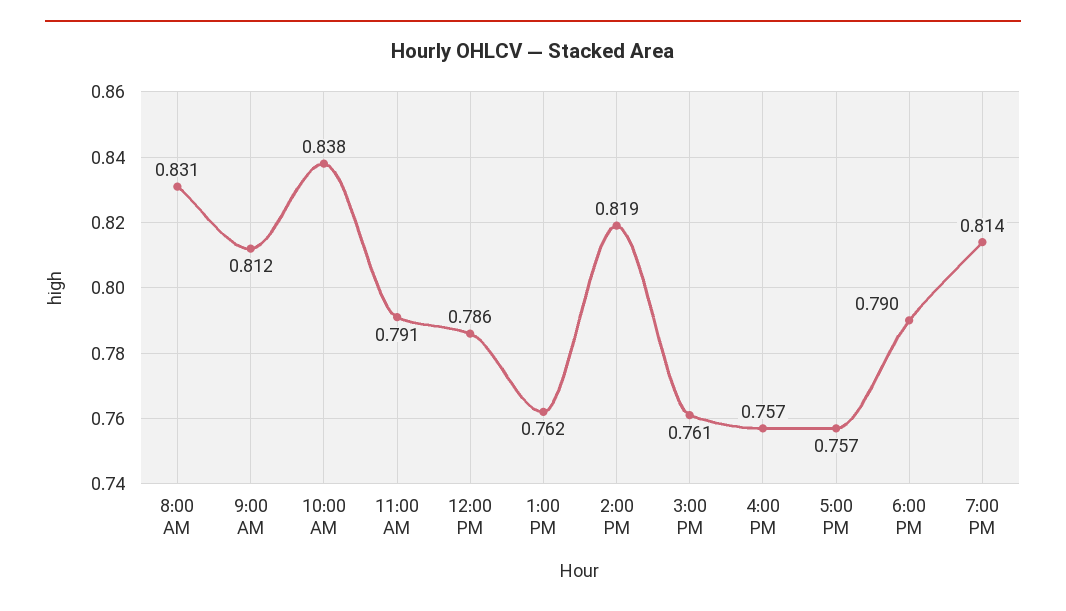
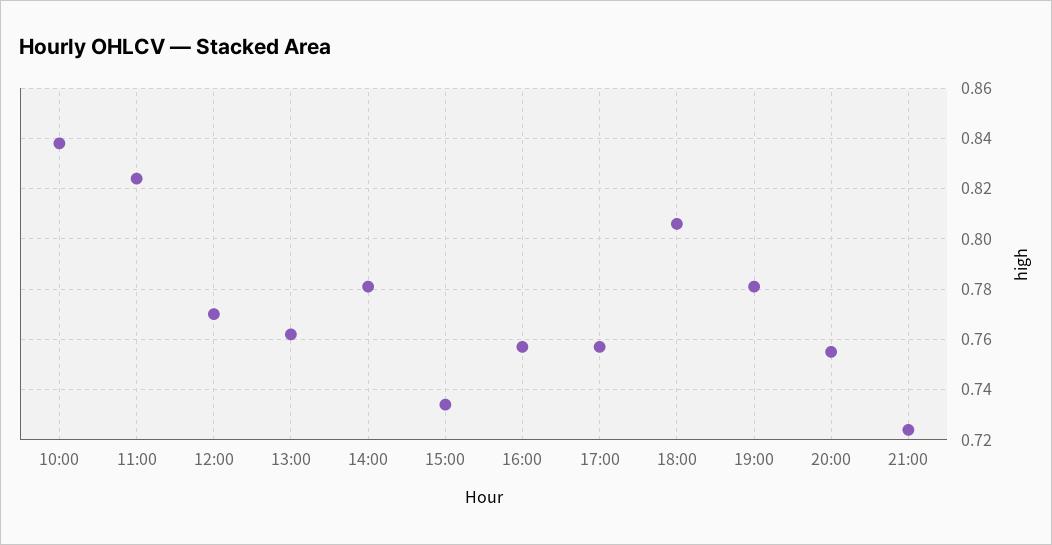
8:00 AM: 0.831 -> none
9:00 AM: 0.812 -> none
11:00 AM: 0.791 -> 0.825
12:00 PM: 0.786 -> 0.77
2:00 PM: 0.819 -> 0.78
3:00 PM: 0.761 -> 0.735
6:00 PM: 0.79 -> 0.805
7:00 PM: 0.814 -> 0.78
20:00: none -> 0.755
21:00: none -> 0.725

